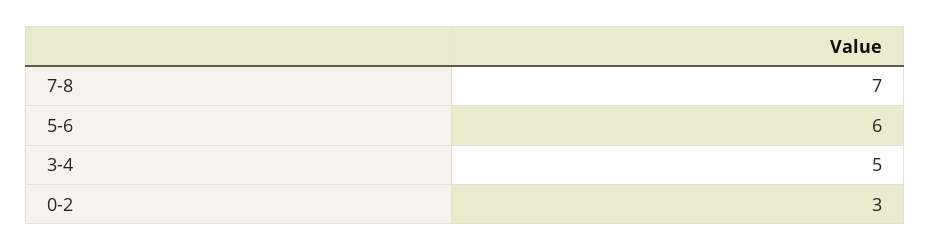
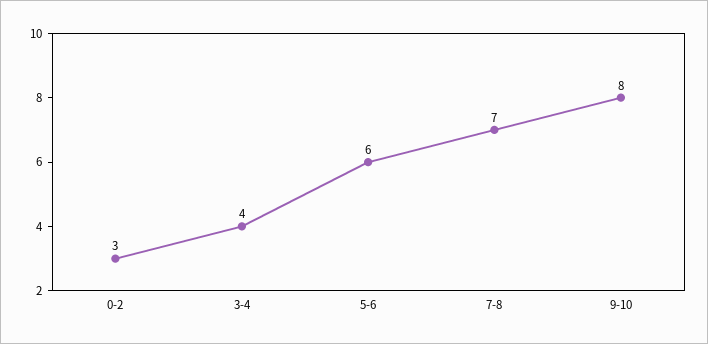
3-4: 5 -> 4
9-10: none -> 8

